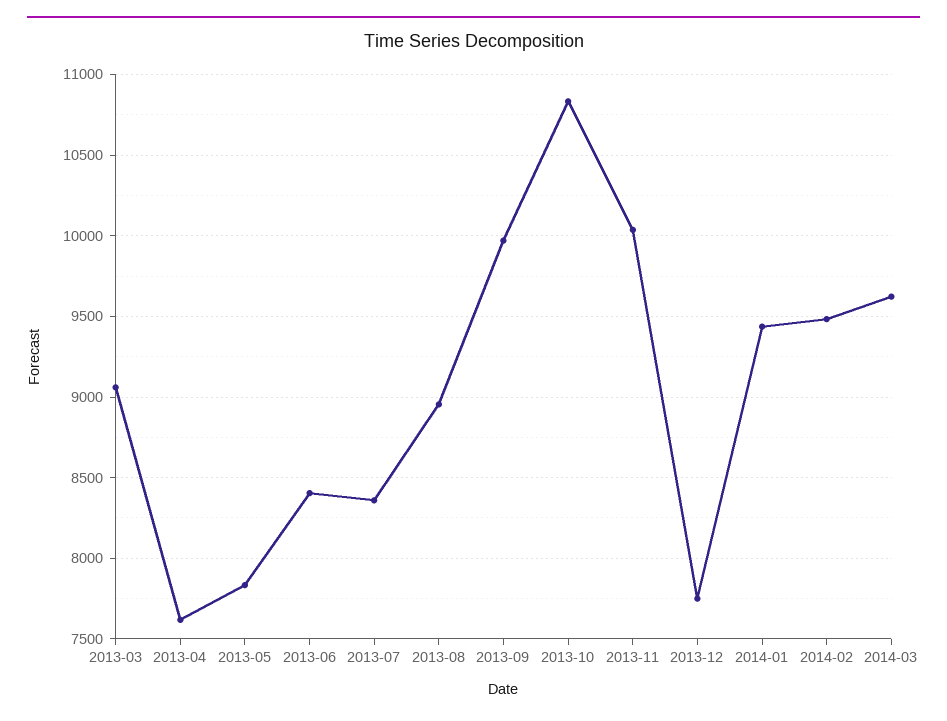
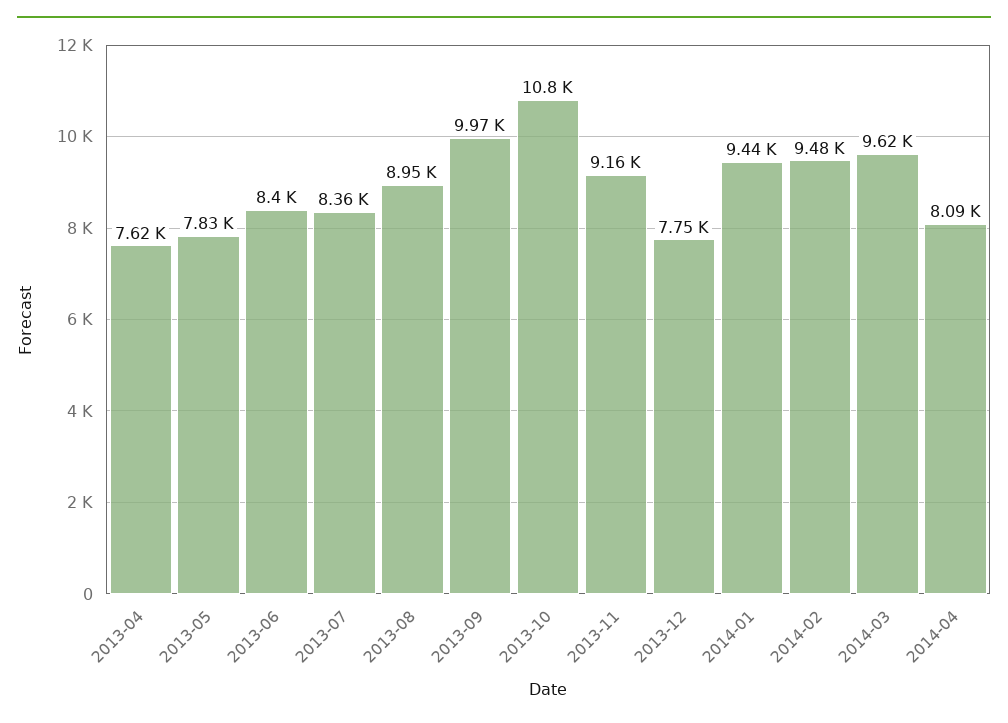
2013-03: 9050 -> none
2013-11: 10050 -> 9160
2014-04: none -> 8090

